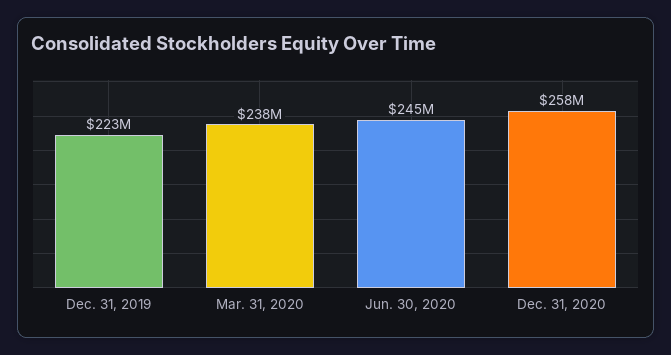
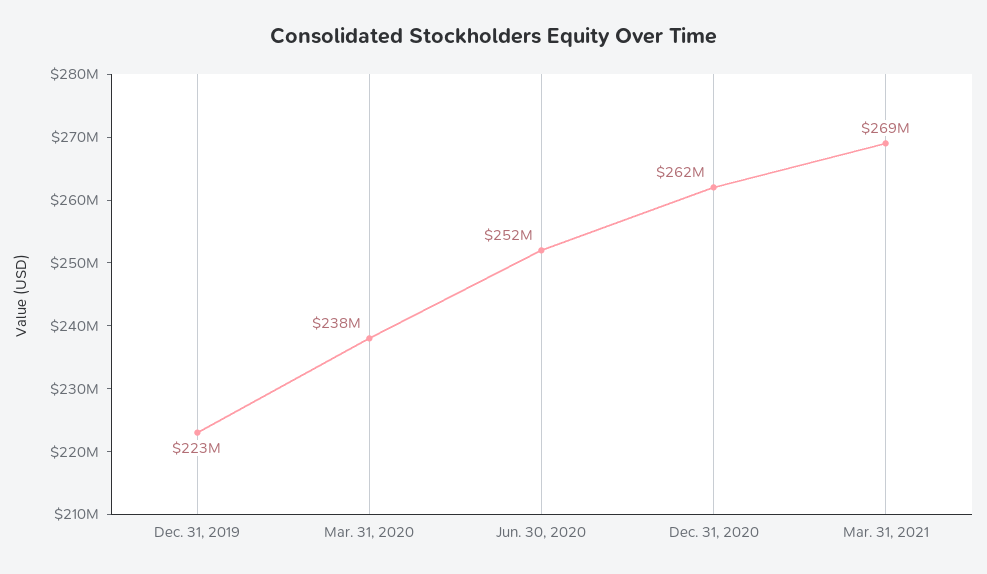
Jun. 30, 2020: 245000000 -> 252000000
Dec. 31, 2020: 258000000 -> 262000000
Mar. 31, 2021: none -> 269000000

